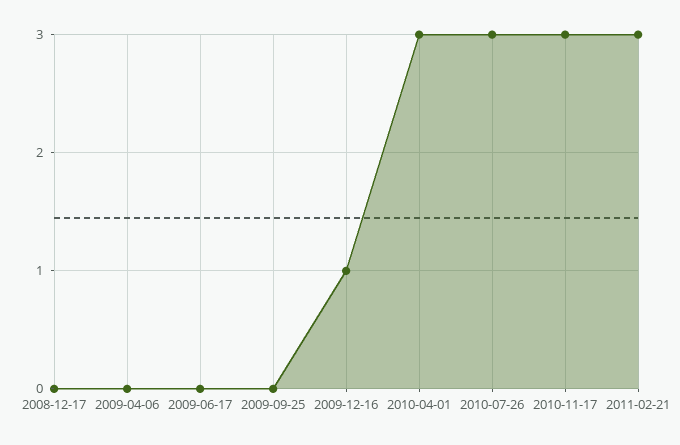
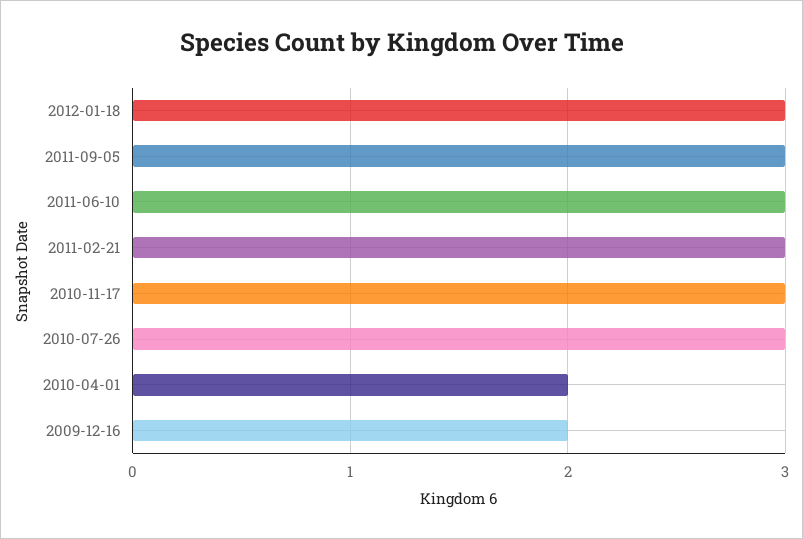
2008-12-17: 0 -> none
2009-04-06: 0 -> none
2009-06-17: 0 -> none
2009-09-25: 0 -> none
2009-12-16: 1 -> 2
2010-04-01: 3 -> 2
2012-01-18: none -> 3
2011-09-05: none -> 3
2011-06-10: none -> 3

